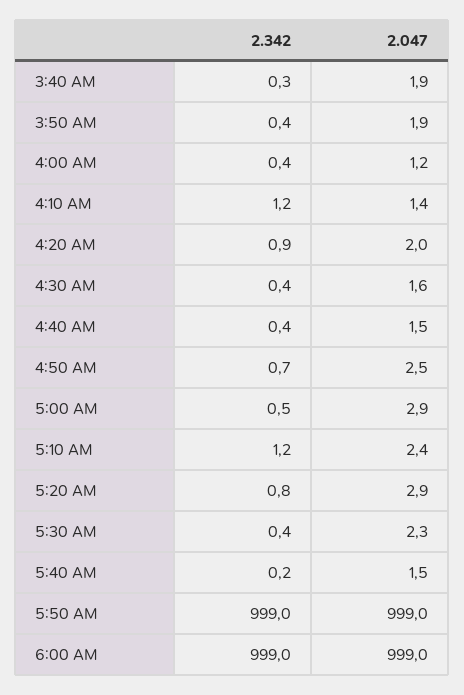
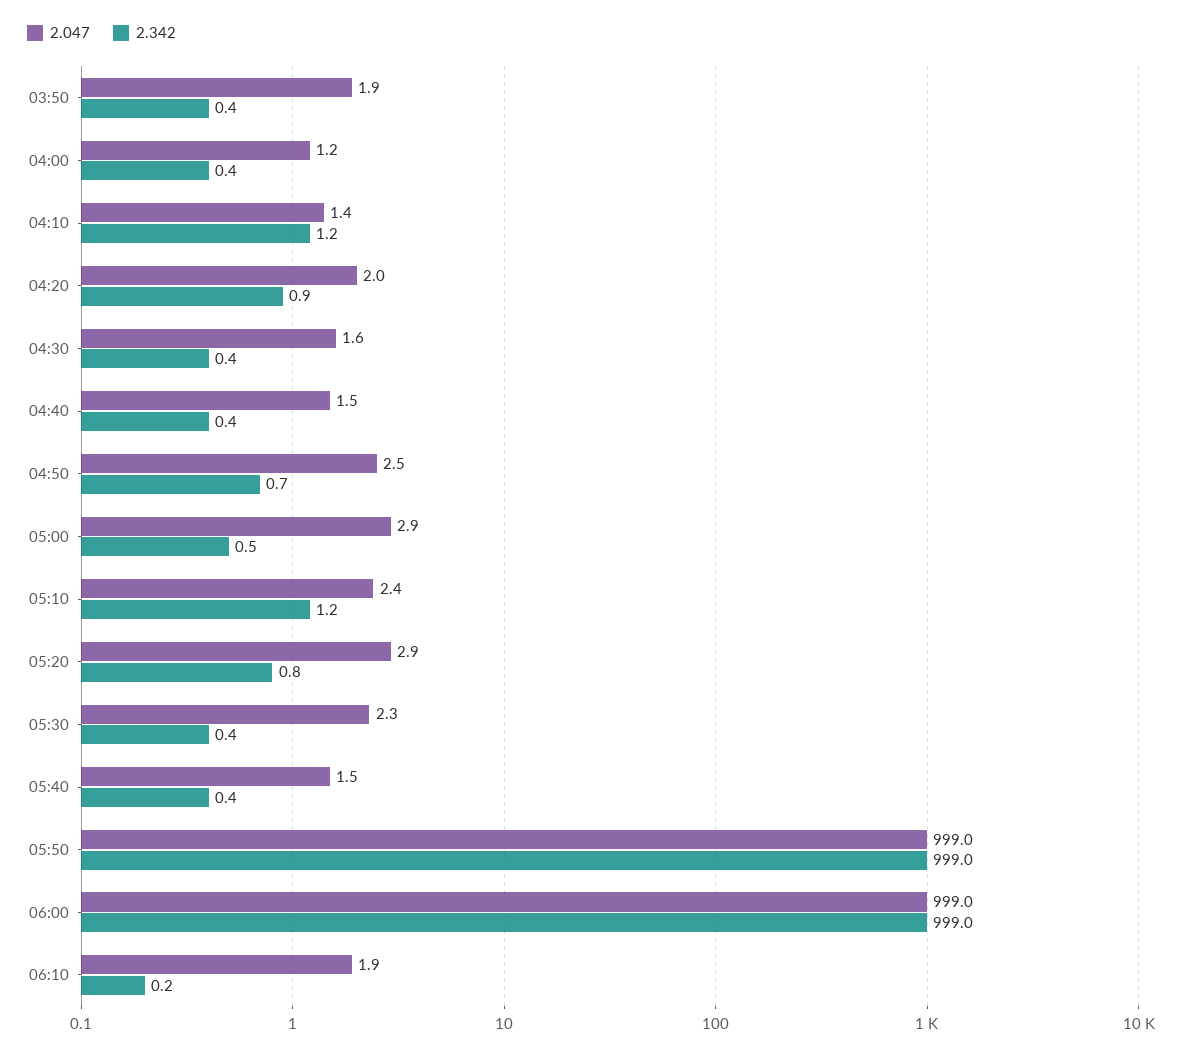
2.342, 3:40 AM: 0.3 -> none
2.047, 3:40 AM: 1.9 -> none
2.342, 5:40 AM: 0.2 -> 0.4
2.047, 06:10: none -> 1.9
2.342, 06:10: none -> 0.2

